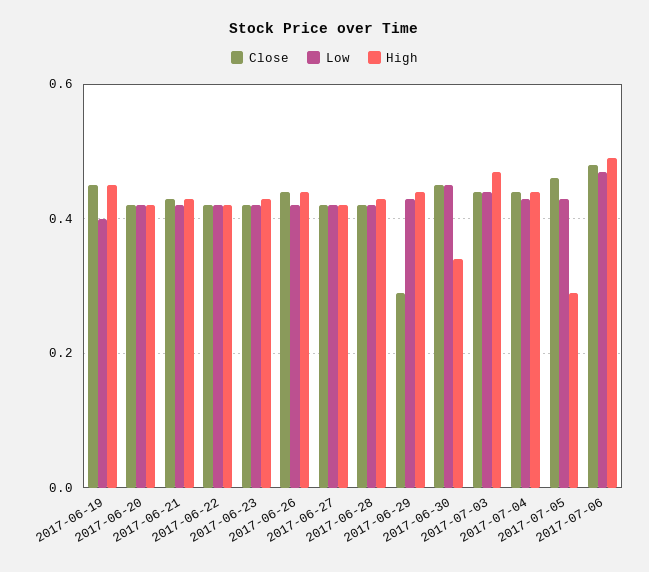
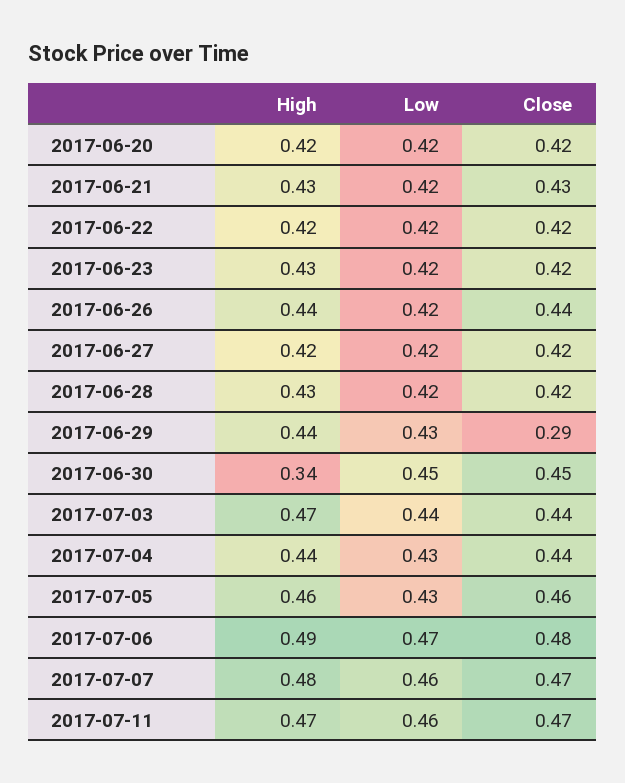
Close, 2017-06-19: 0.45 -> none
Low, 2017-06-19: 0.4 -> none
High, 2017-06-19: 0.45 -> none
High, 2017-07-05: 0.3 -> 0.46
High, 2017-07-07: none -> 0.48
Low, 2017-07-07: none -> 0.46
Close, 2017-07-07: none -> 0.47
High, 2017-07-11: none -> 0.47
Low, 2017-07-11: none -> 0.46
Close, 2017-07-11: none -> 0.47

